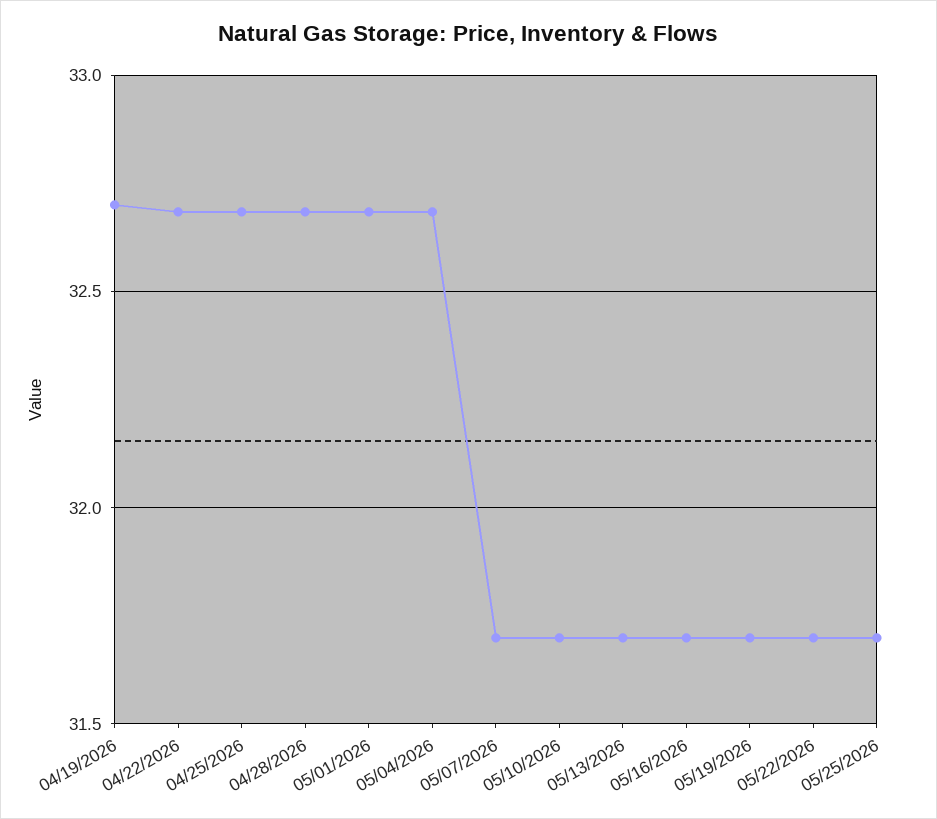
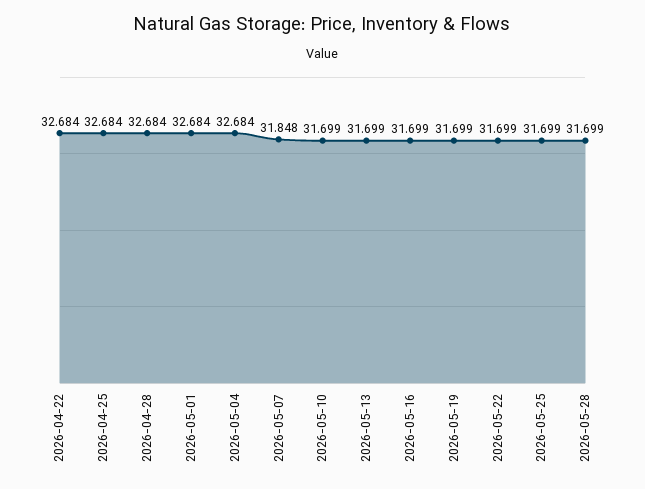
04/19/2026: 32.7 -> none
05/07/2026: 31.7 -> 31.848
2026-05-28: none -> 31.699

